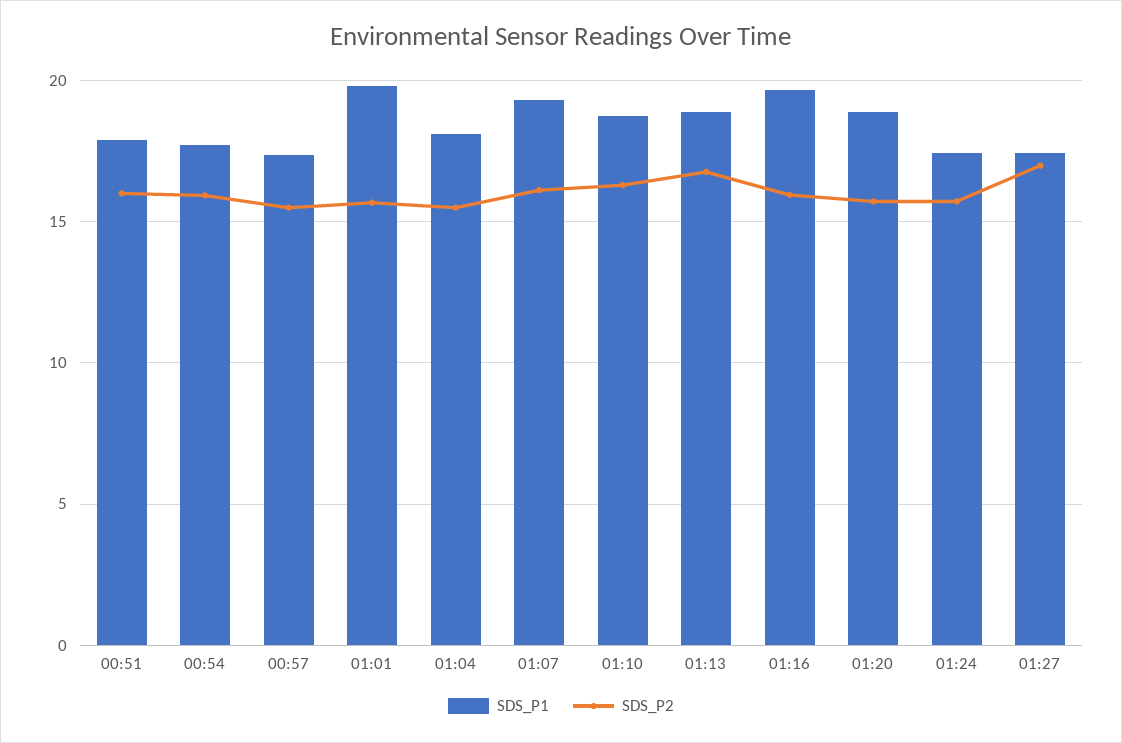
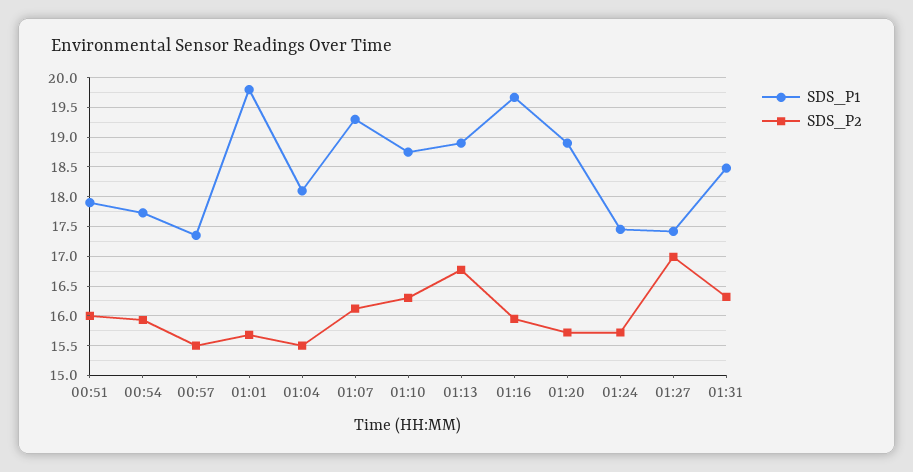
SDS_P1, 01:31: none -> 18.5
SDS_P2, 01:31: none -> 16.25

